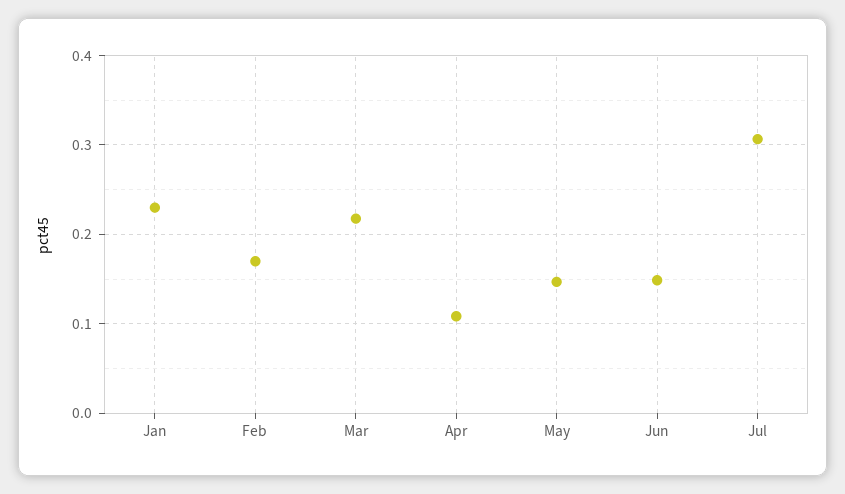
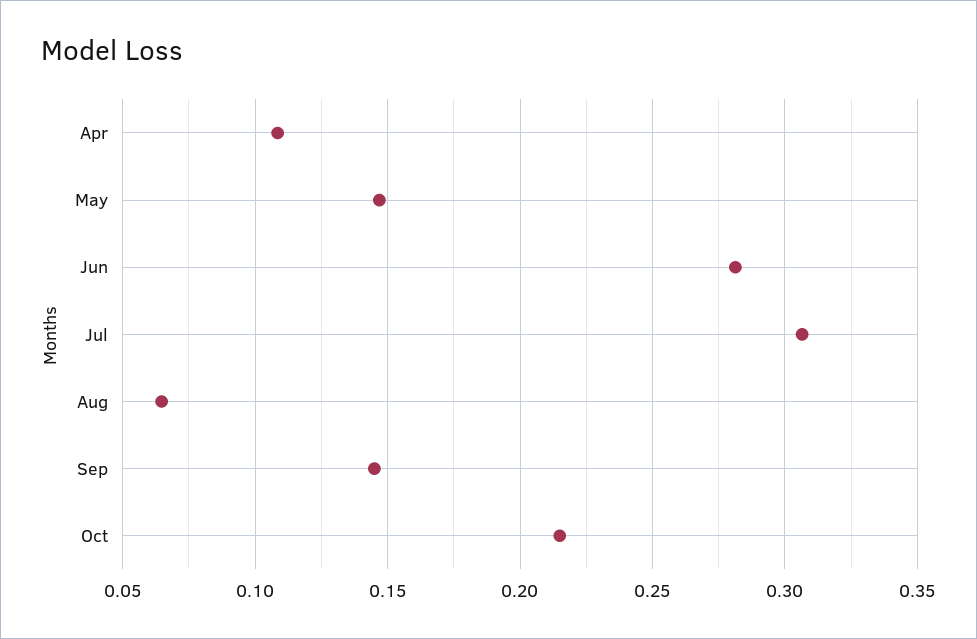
Jan: 0.23 -> none
Feb: 0.17 -> none
Mar: 0.22 -> none
Jun: 0.15 -> 0.28
Aug: none -> 0.065
Sep: none -> 0.145
Oct: none -> 0.215

